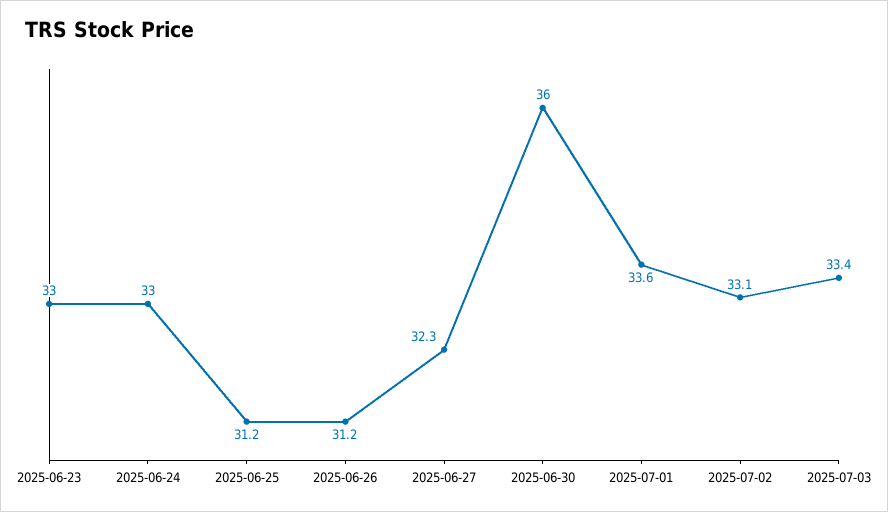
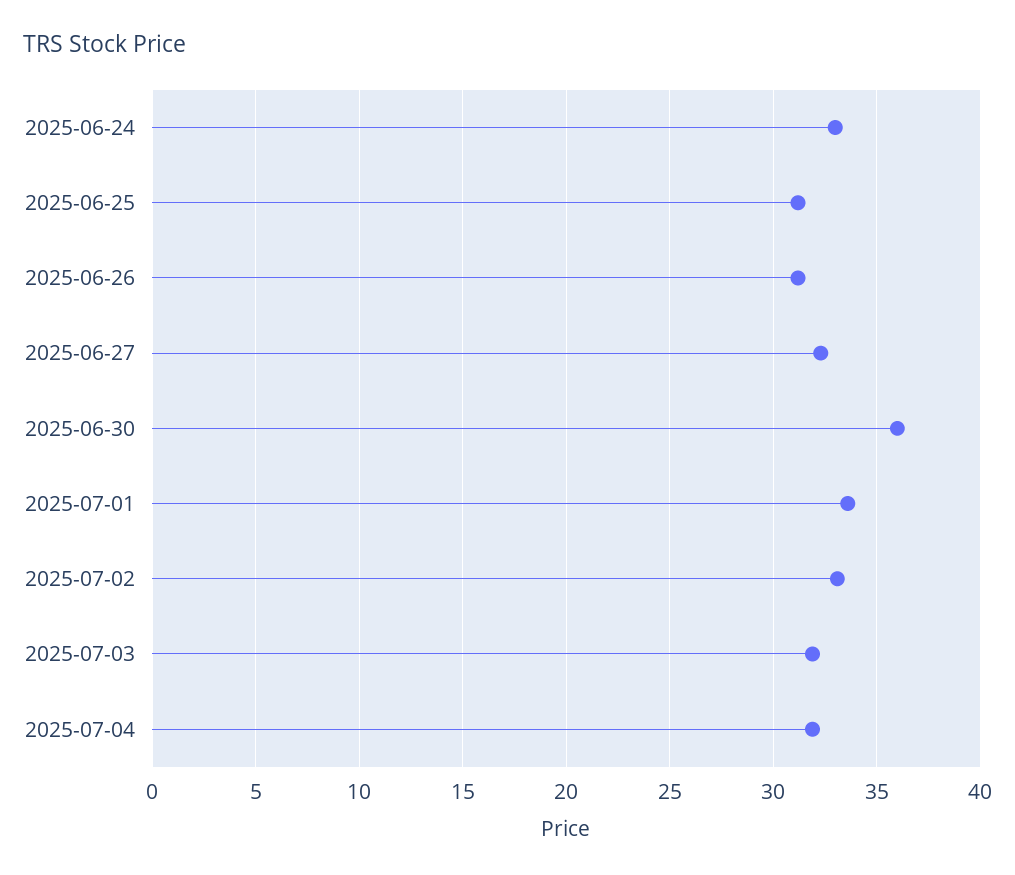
2025-06-23: 33 -> none
2025-07-03: 33.4 -> 32
2025-07-04: none -> 32

